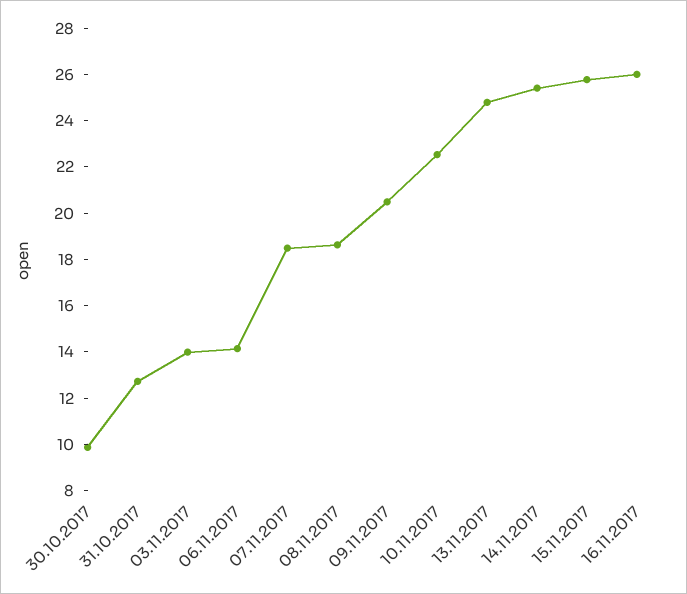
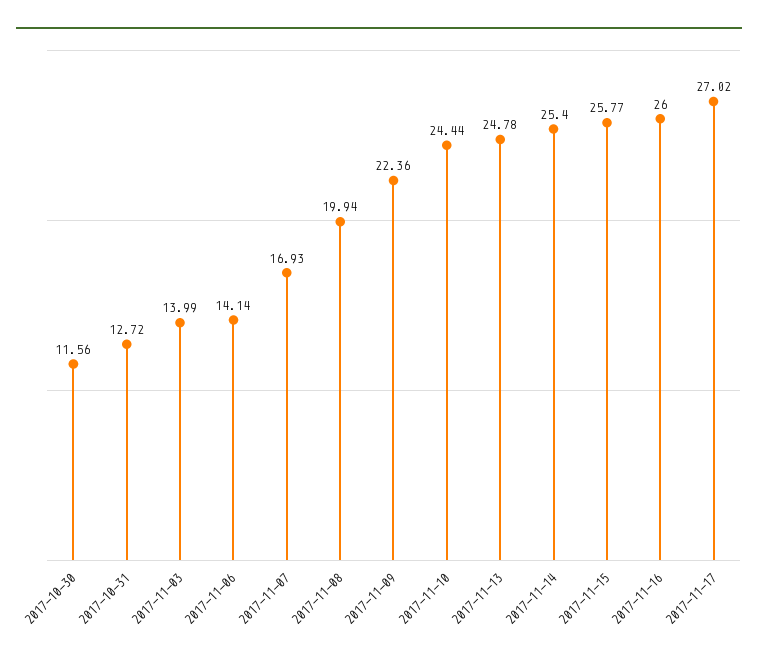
30.10.2017: 10 -> 11.56
07.11.2017: 18.5 -> 16.93
08.11.2017: 18.5 -> 19.94
09.11.2017: 20.5 -> 22.36
10.11.2017: 22.5 -> 24.44
2017-11-17: none -> 27.02

